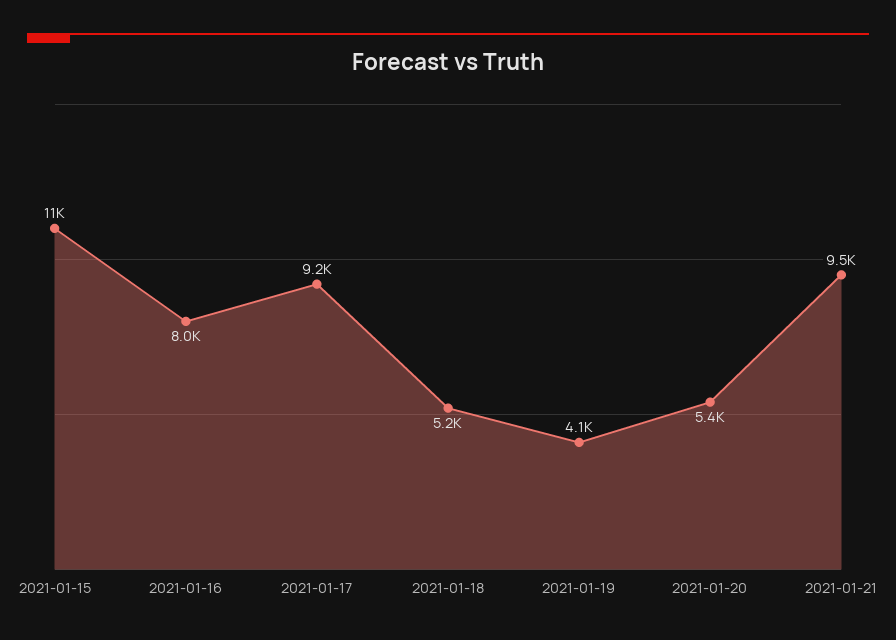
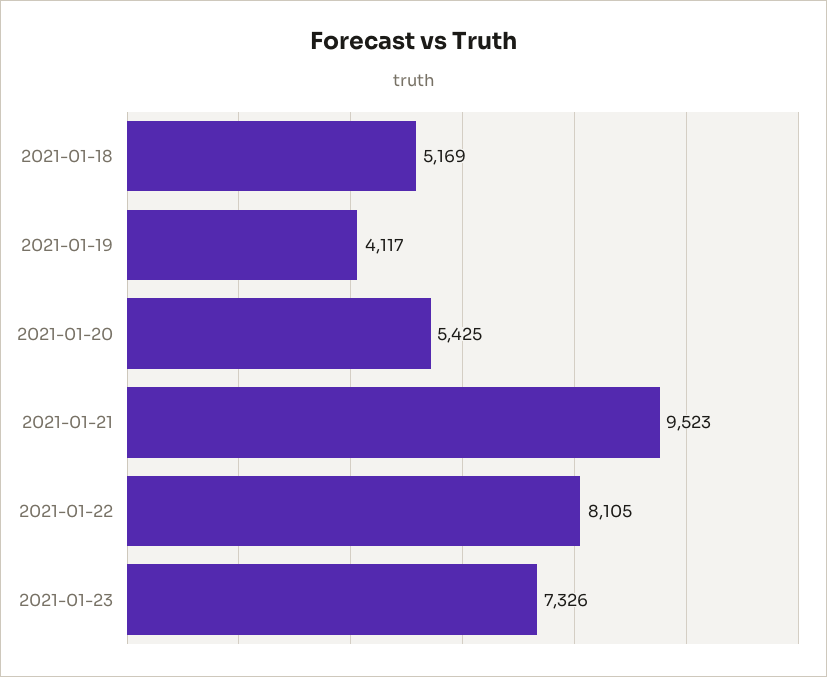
2021-01-15: 11000 -> none
2021-01-16: 8000 -> none
2021-01-17: 9200 -> none
2021-01-22: none -> 8105
2021-01-23: none -> 7326

